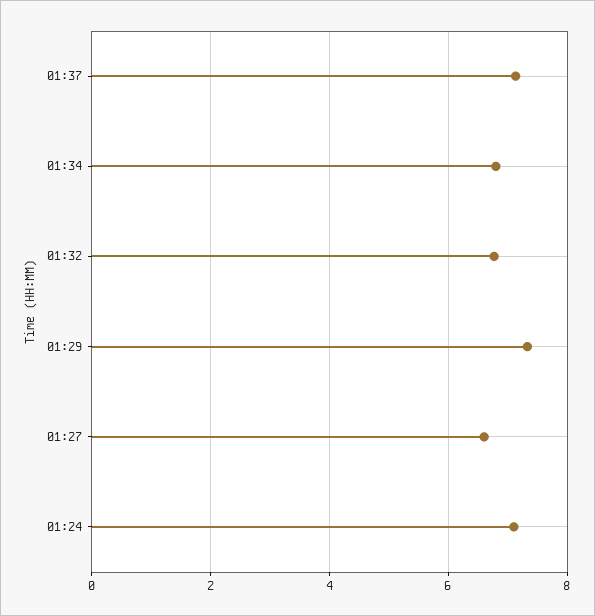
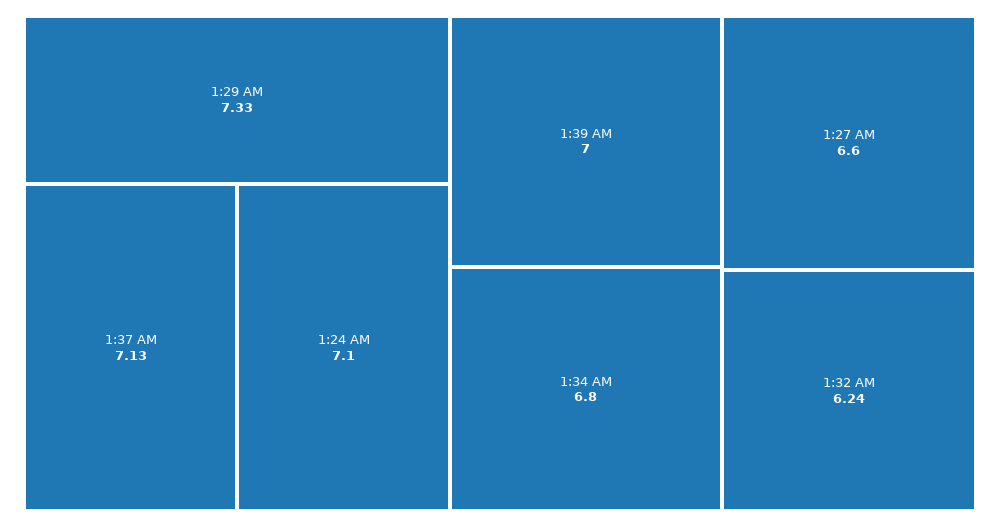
01:32: 6.8 -> 6.24
1:39 AM: none -> 7

